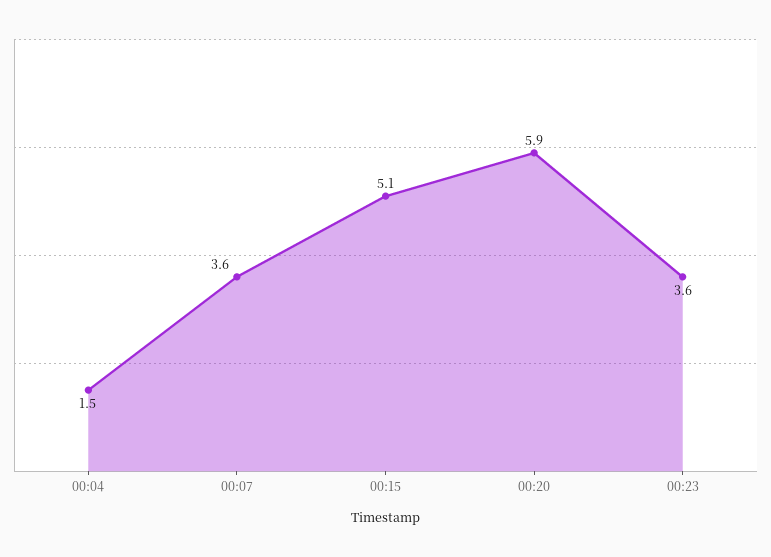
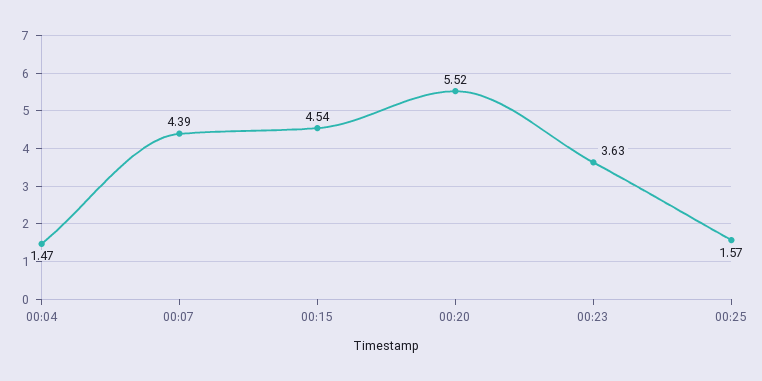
00:07: 3.6 -> 4.39
00:15: 5.1 -> 4.54
00:20: 5.9 -> 5.52
00:25: none -> 1.57

